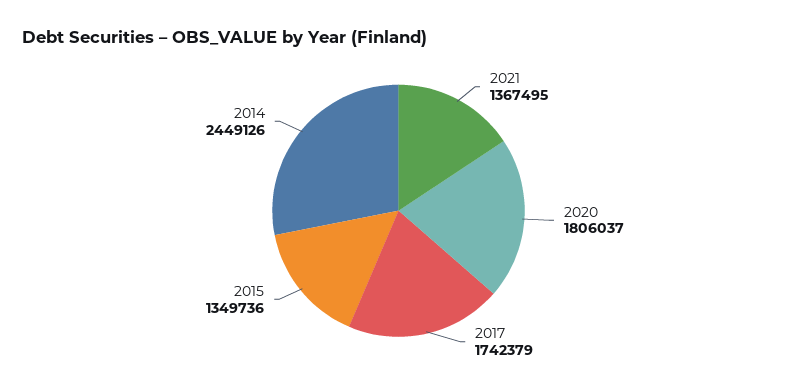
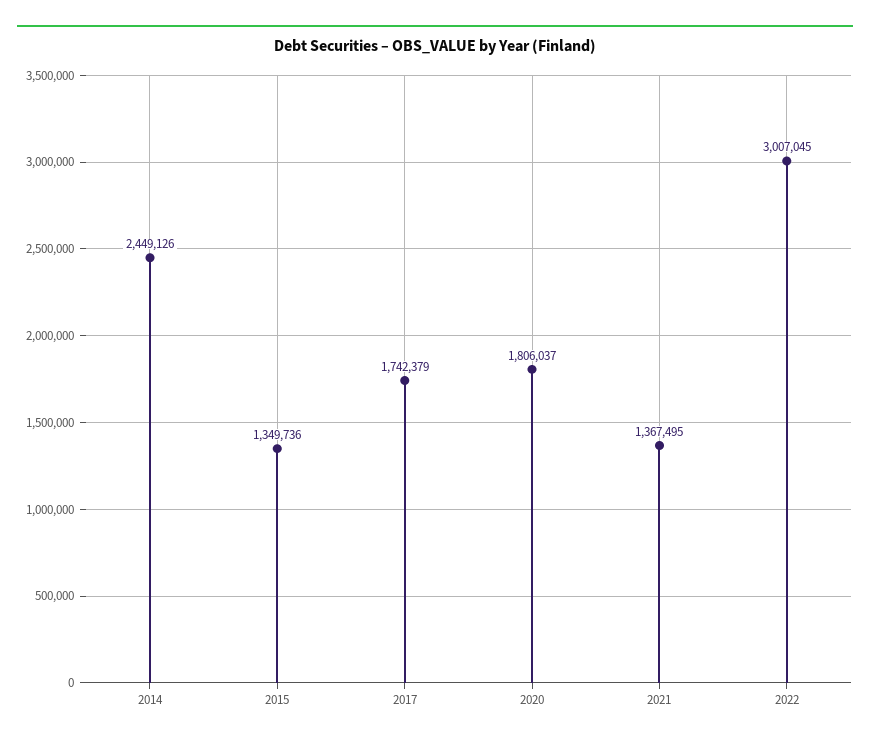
2022: none -> 3007045

